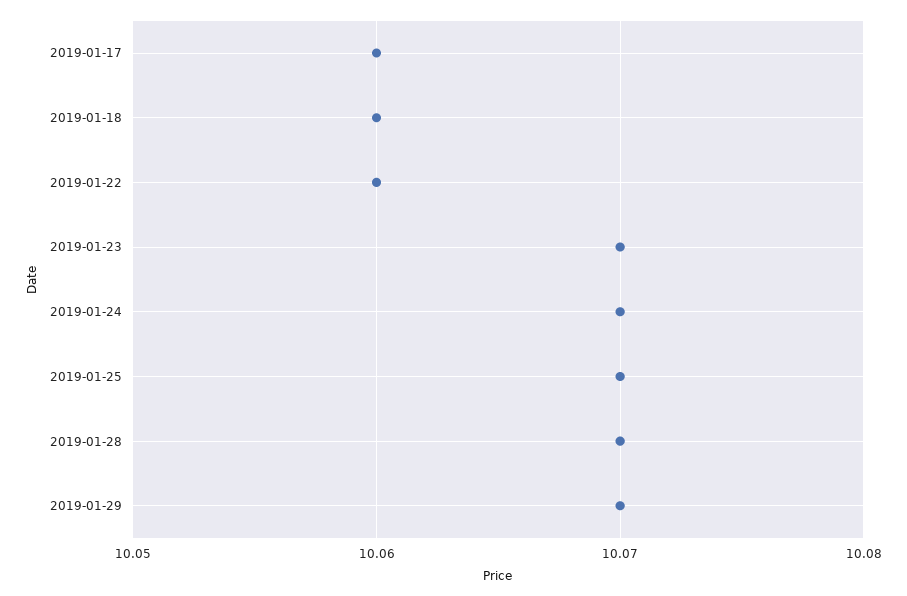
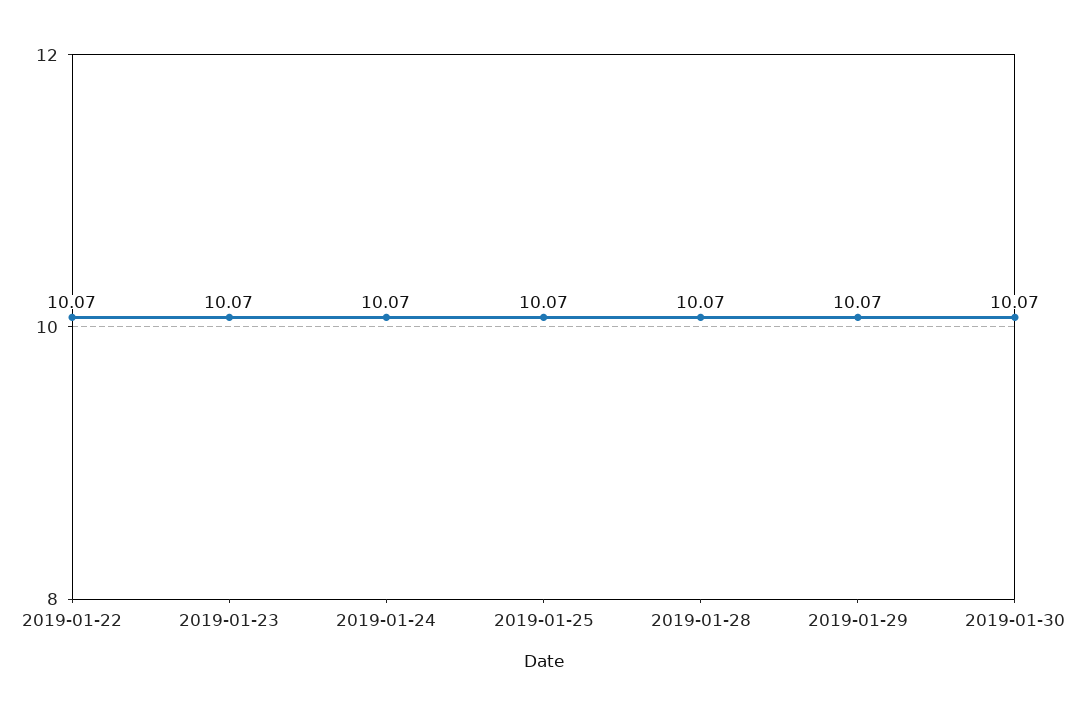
2019-01-17: 10.06 -> none
2019-01-18: 10.06 -> none
2019-01-22: 10.06 -> 10.07
2019-01-30: none -> 10.07

